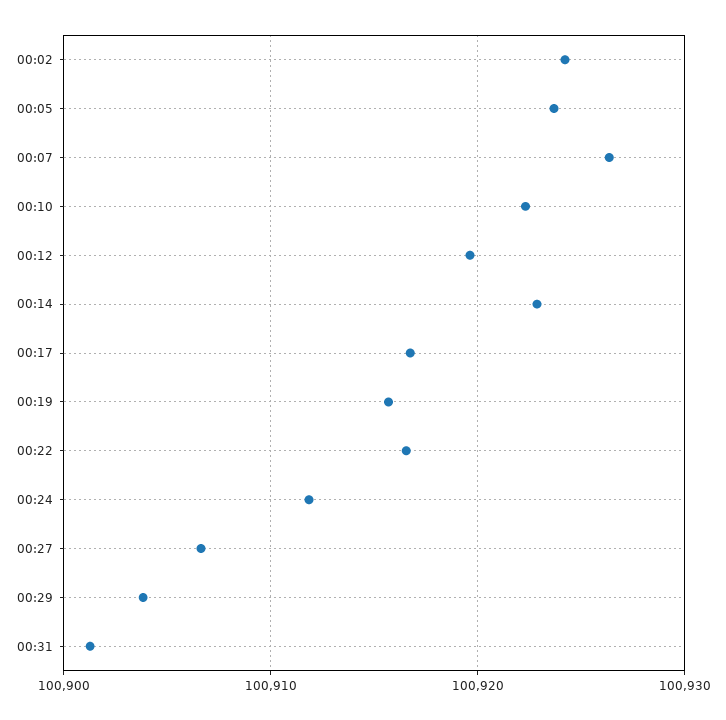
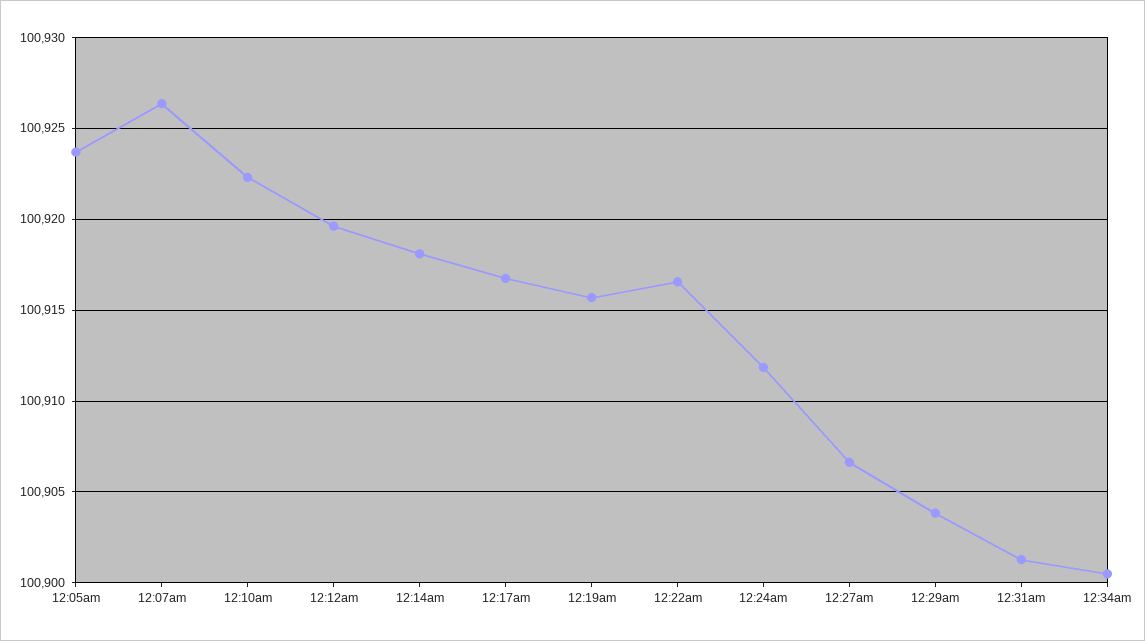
00:02: 100924 -> none
00:14: 100923 -> 100918
12:34am: none -> 100900.5

